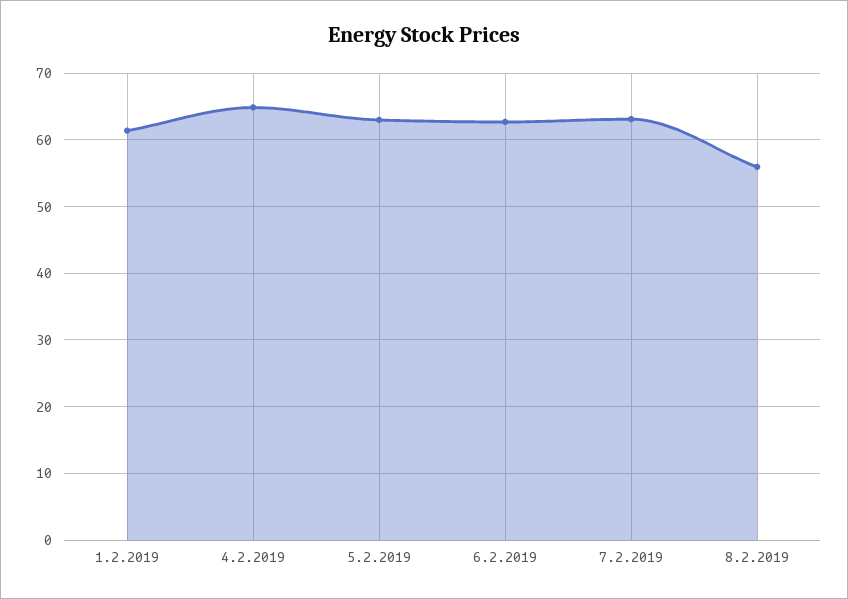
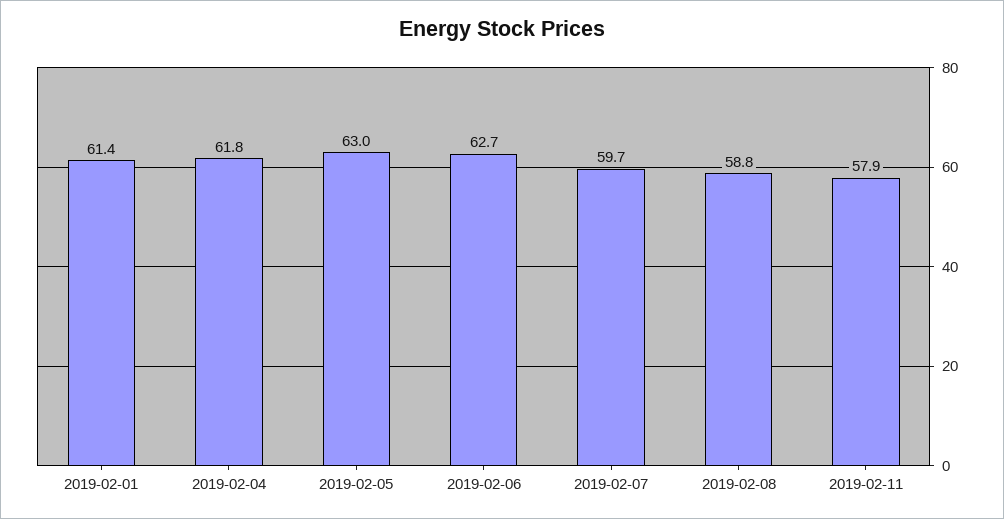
4.2.2019: 65 -> 61.8
7.2.2019: 63 -> 59.7
8.2.2019: 56 -> 58.8
2019-02-11: none -> 57.9

